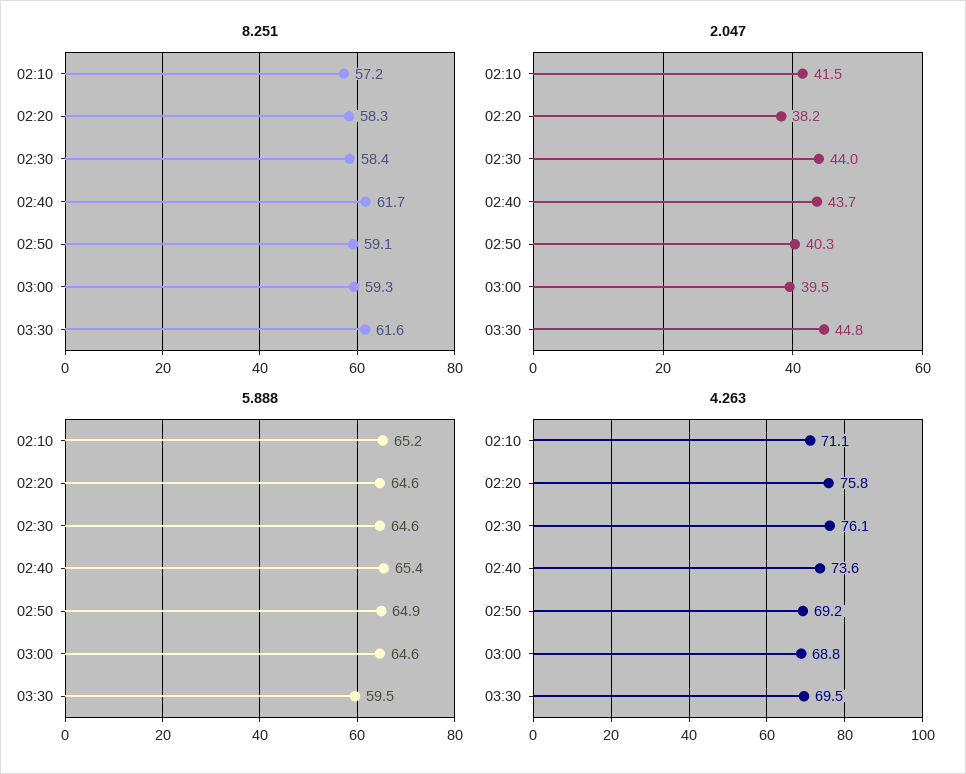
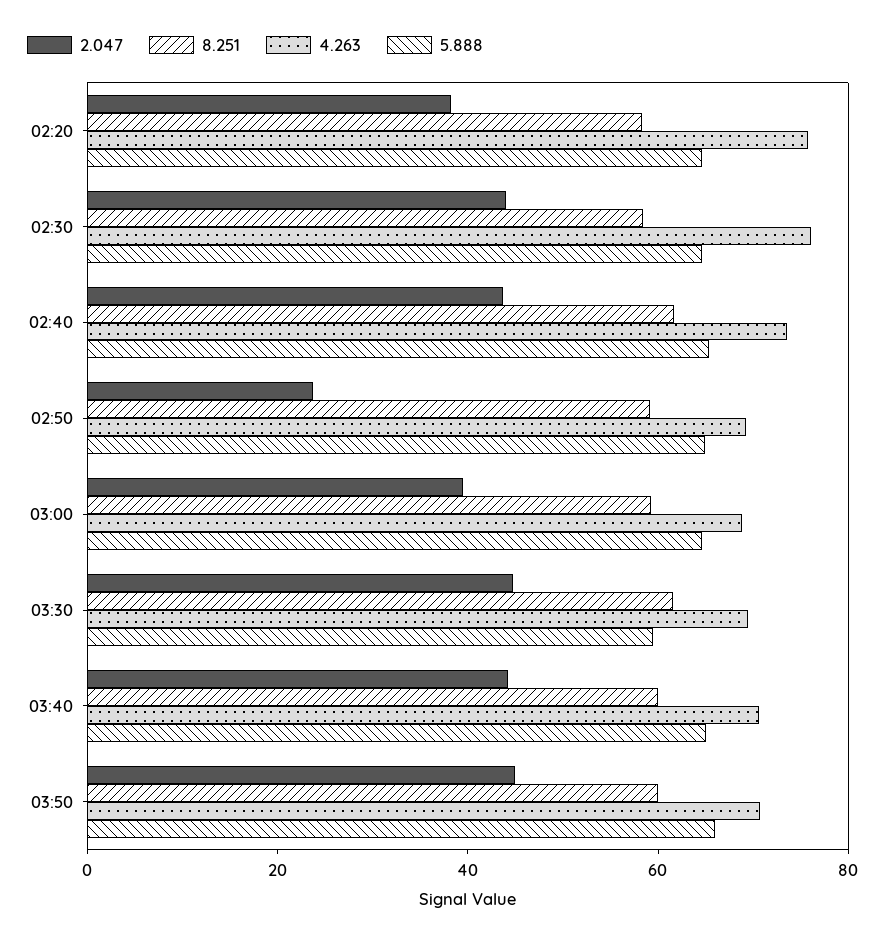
8.251, 02:10: 57.2 -> none
2.047, 02:10: 41.5 -> none
2.047, 02:50: 40.3 -> 25
5.888, 02:10: 65.2 -> none
4.263, 02:10: 71.1 -> none
2.047, 03:40: none -> 45
8.251, 03:40: none -> 60
4.263, 03:40: none -> 70
5.888, 03:40: none -> 65
2.047, 03:50: none -> 45
8.251, 03:50: none -> 60
4.263, 03:50: none -> 70
5.888, 03:50: none -> 65

